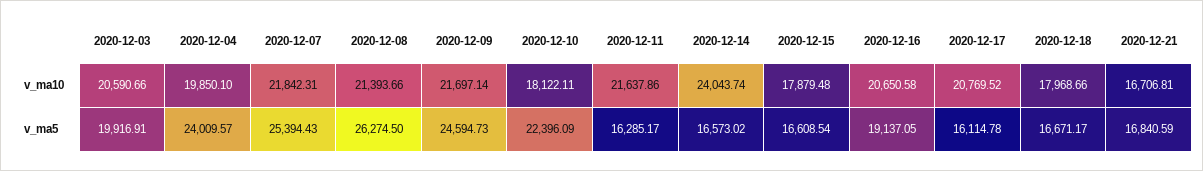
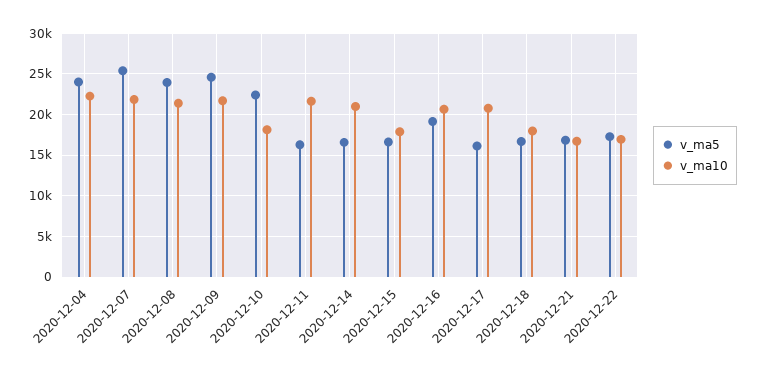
v_ma10, 2020-12-03: 20590.66 -> none
v_ma10, 2020-12-04: 19850.1 -> 22000
v_ma10, 2020-12-14: 24043.74 -> 21000
v_ma5, 2020-12-03: 19916.91 -> none
v_ma5, 2020-12-08: 26274.5 -> 24000
v_ma5, 2020-12-22: none -> 17000
v_ma10, 2020-12-22: none -> 17000

